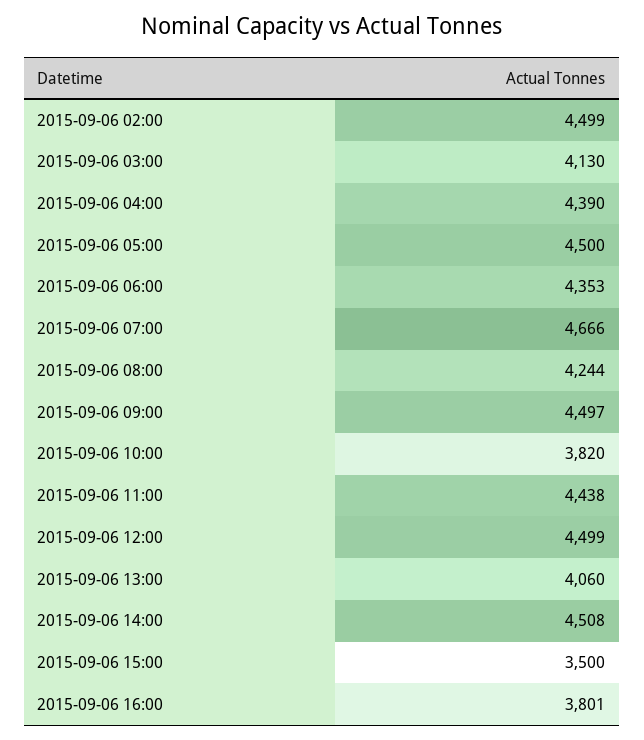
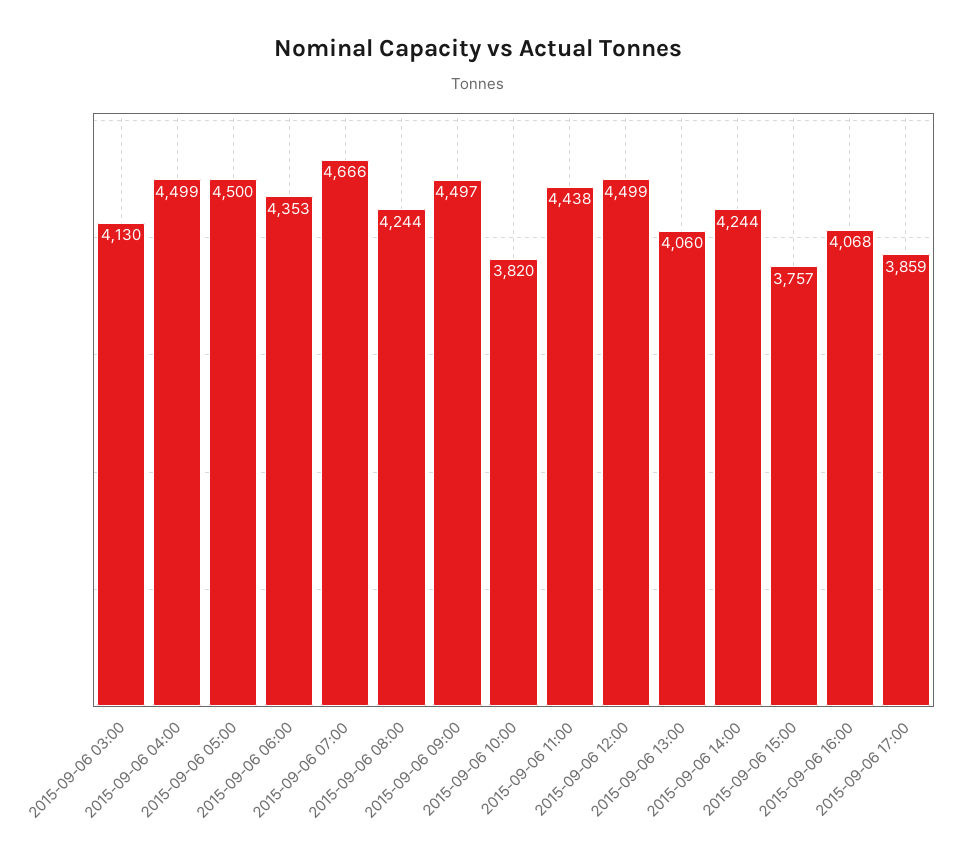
2015-09-06 02:00: 4499 -> none
2015-09-06 04:00: 4390 -> 4499
2015-09-06 14:00: 4508 -> 4244
2015-09-06 15:00: 3500 -> 3757
2015-09-06 16:00: 3801 -> 4068
2015-09-06 17:00: none -> 3859

